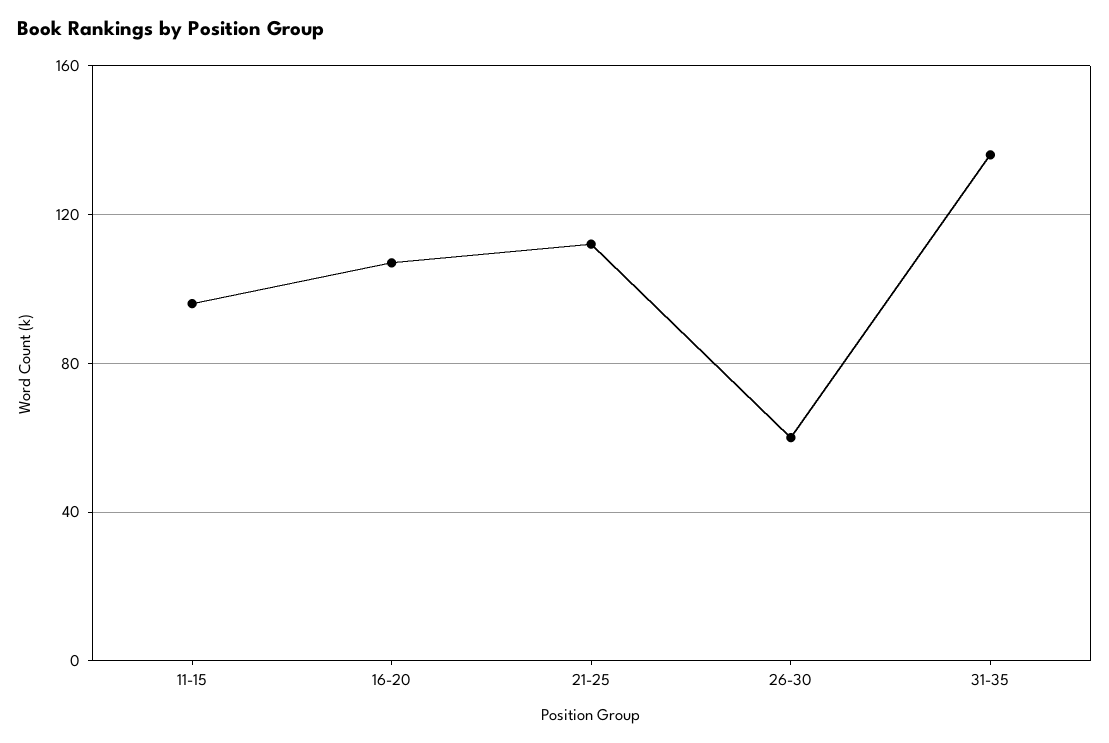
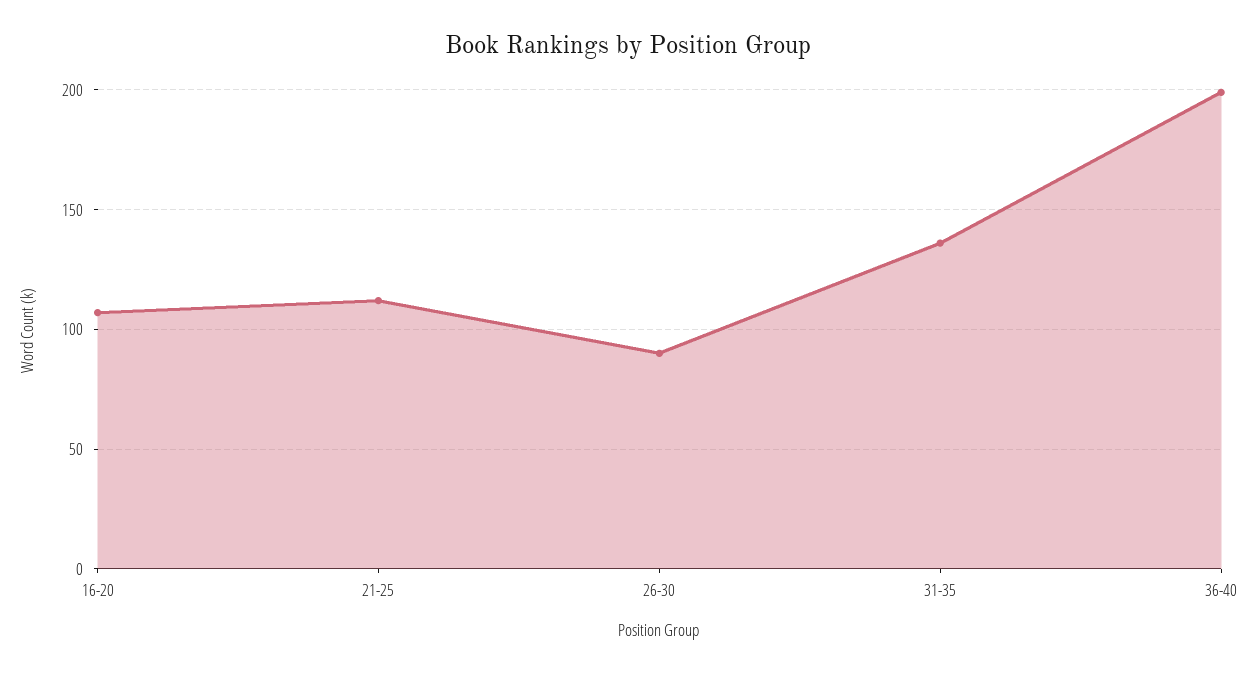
11-15: 95 -> none
26-30: 60 -> 90
36-40: none -> 200

